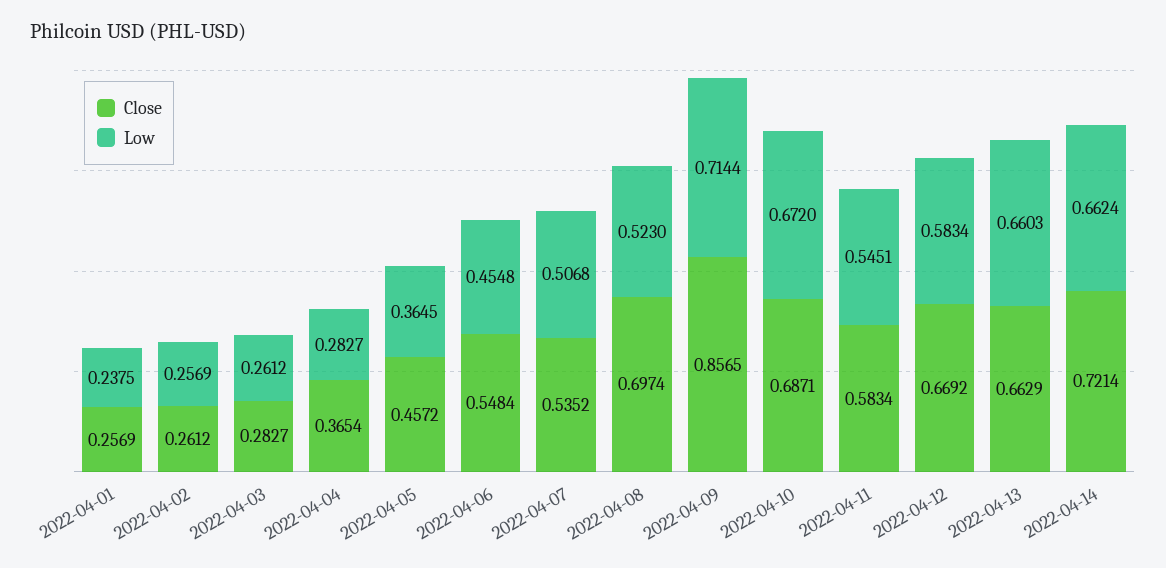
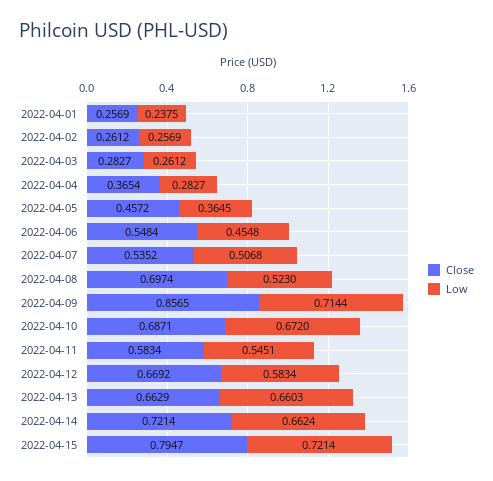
Close, 2022-04-15: none -> 0.7947
Low, 2022-04-15: none -> 0.7214

